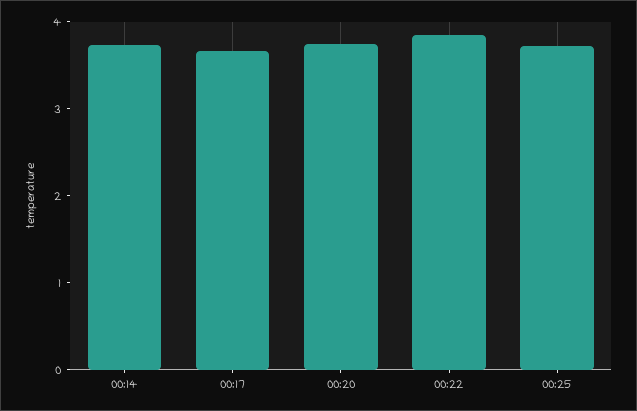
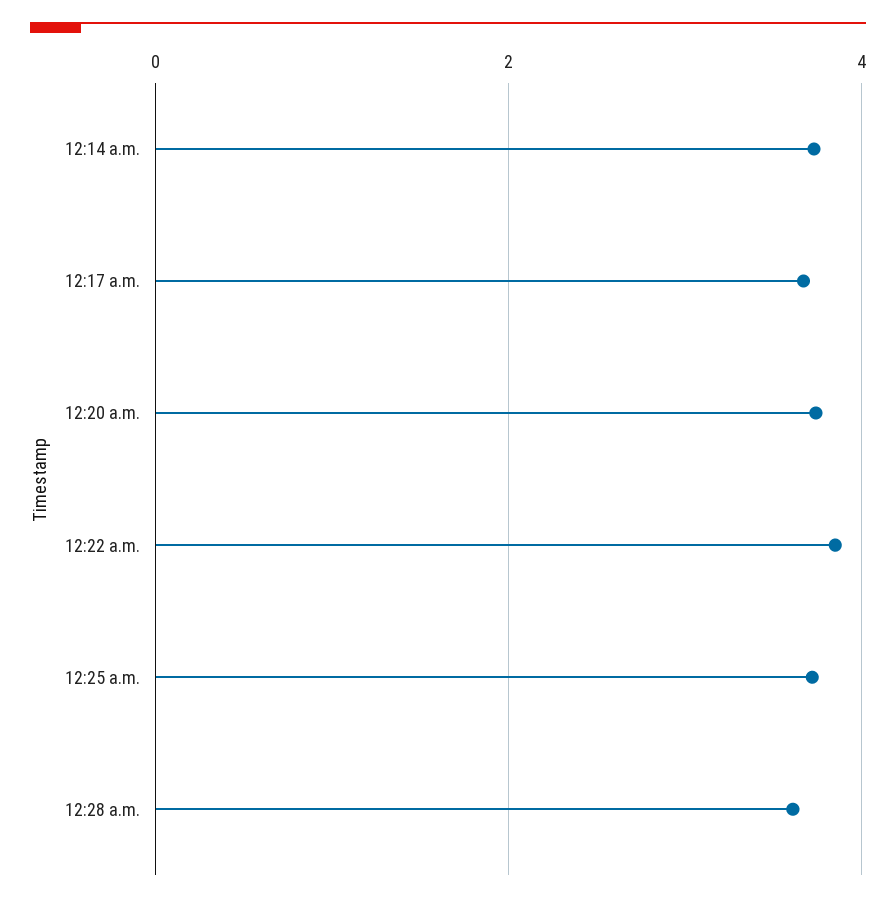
12:28 a.m.: none -> 3.6

